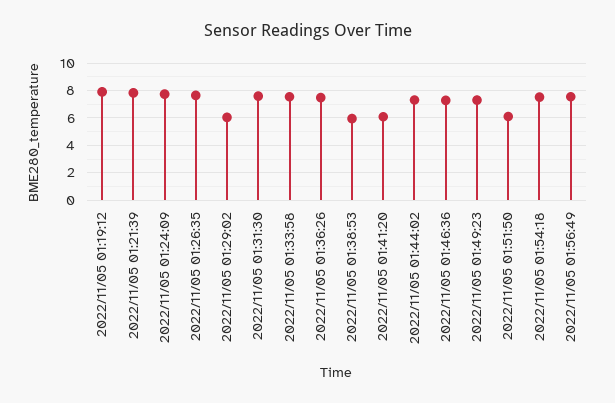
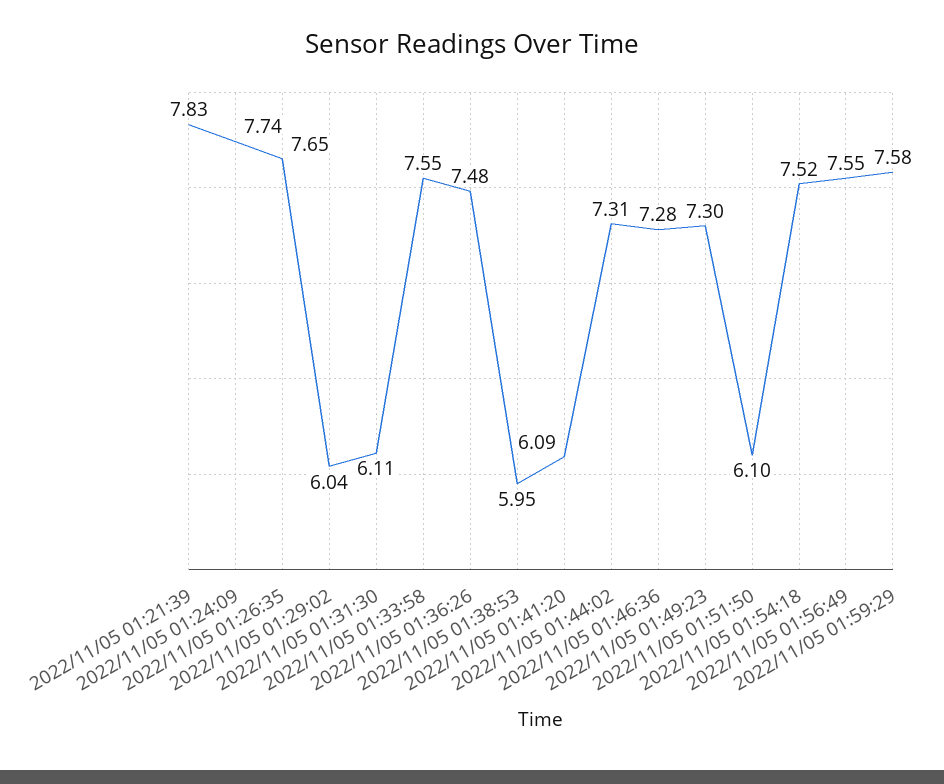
2022/11/05 01:19:12: 8 -> none
2022/11/05 01:31:30: 7.5 -> 6.11
2022/11/05 01:59:29: none -> 7.58

